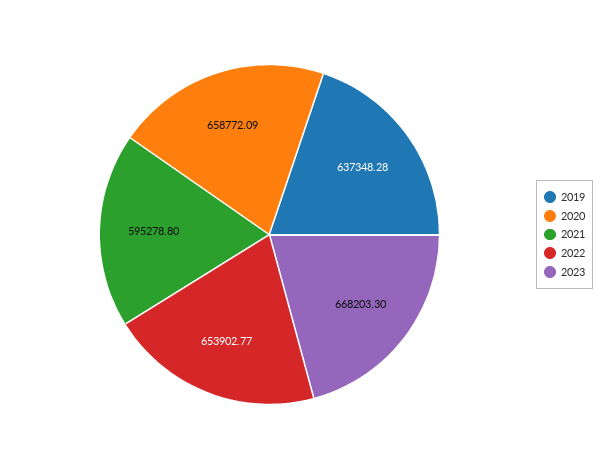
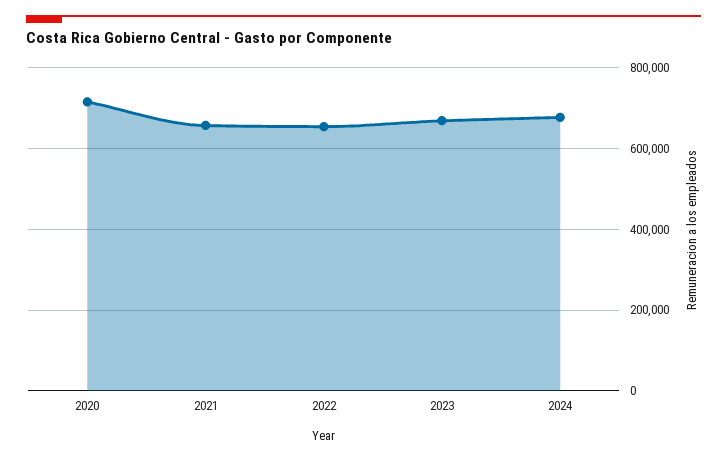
2019: 637348.28 -> none
2020: 658772.09 -> 720000
2021: 595278.8 -> 660000
2024: none -> 680000

